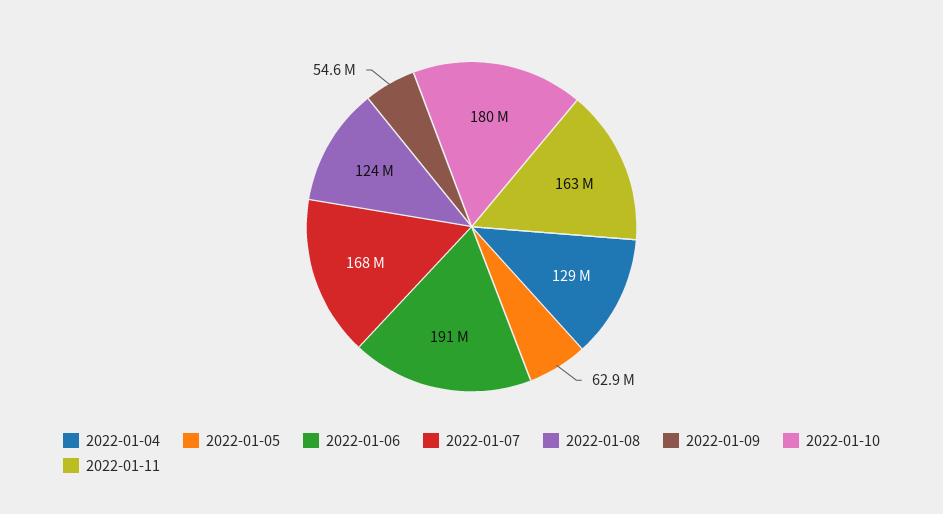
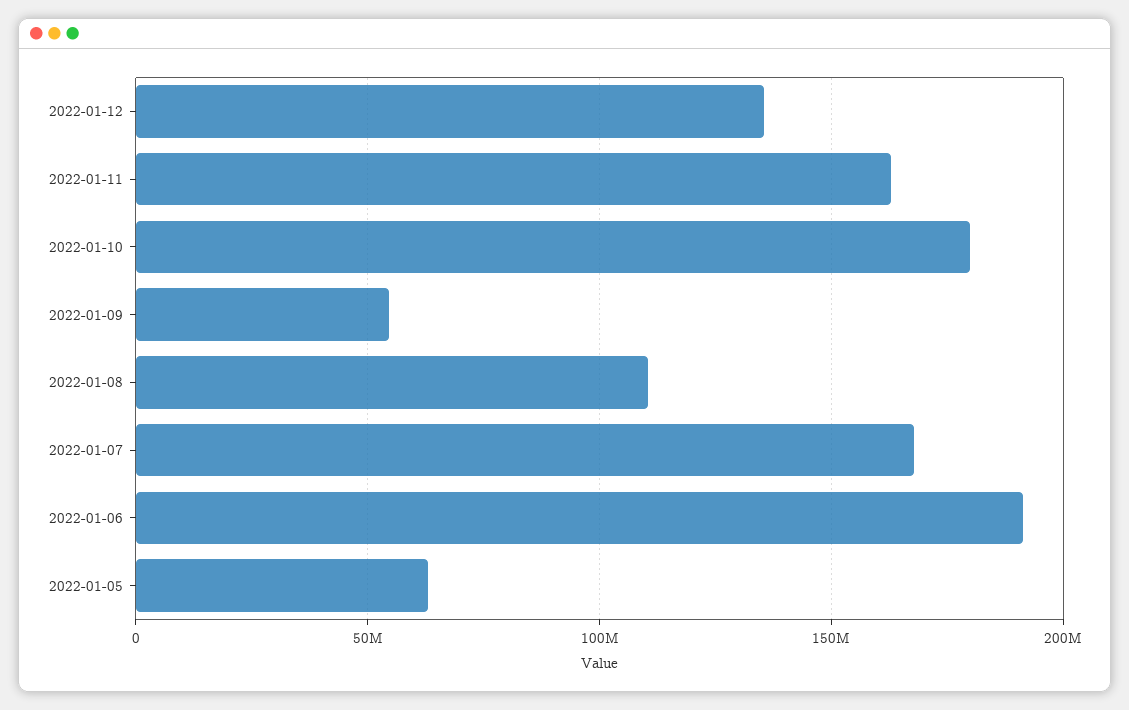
2022-01-04: 129000000 -> none
2022-01-08: 124000000 -> 110000000
2022-01-12: none -> 135000000

